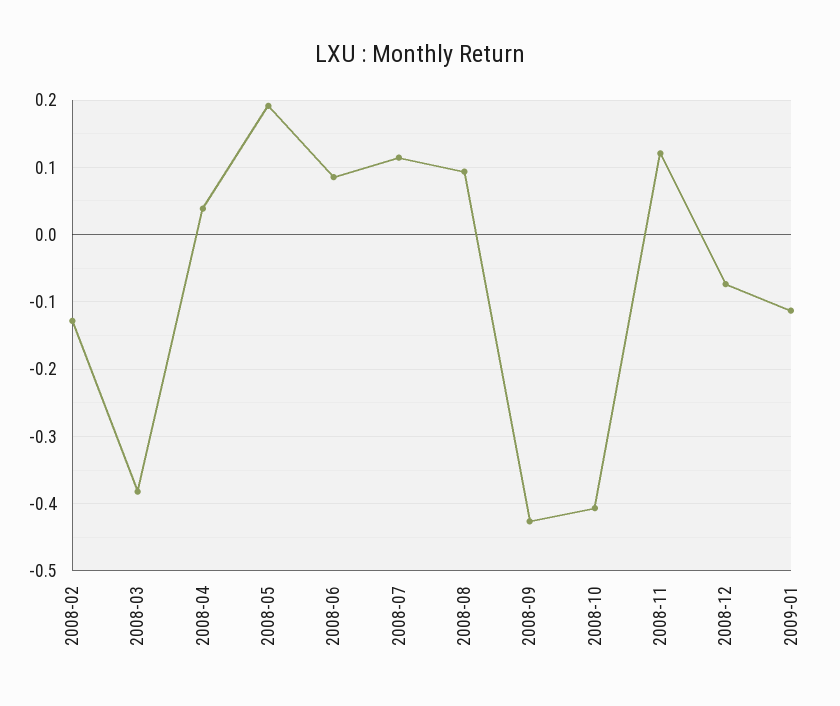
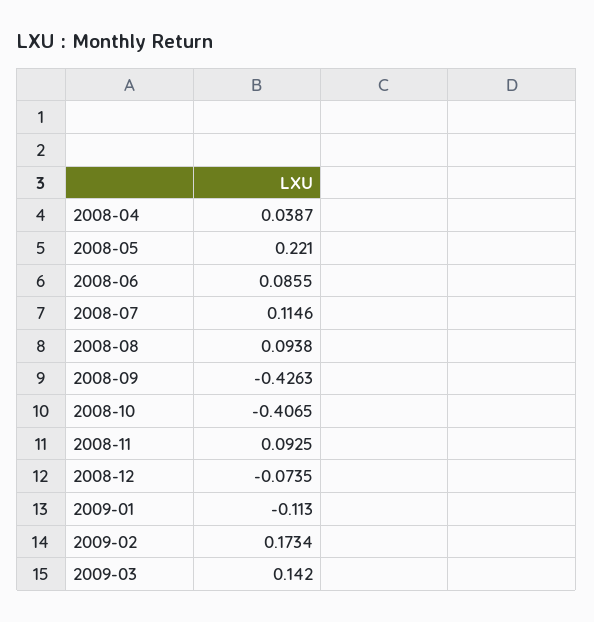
2008-02: -0.13 -> none
2008-03: -0.38 -> none
2008-05: 0.19 -> 0.221
2008-11: 0.12 -> 0.0925
2009-02: none -> 0.1734
2009-03: none -> 0.142

